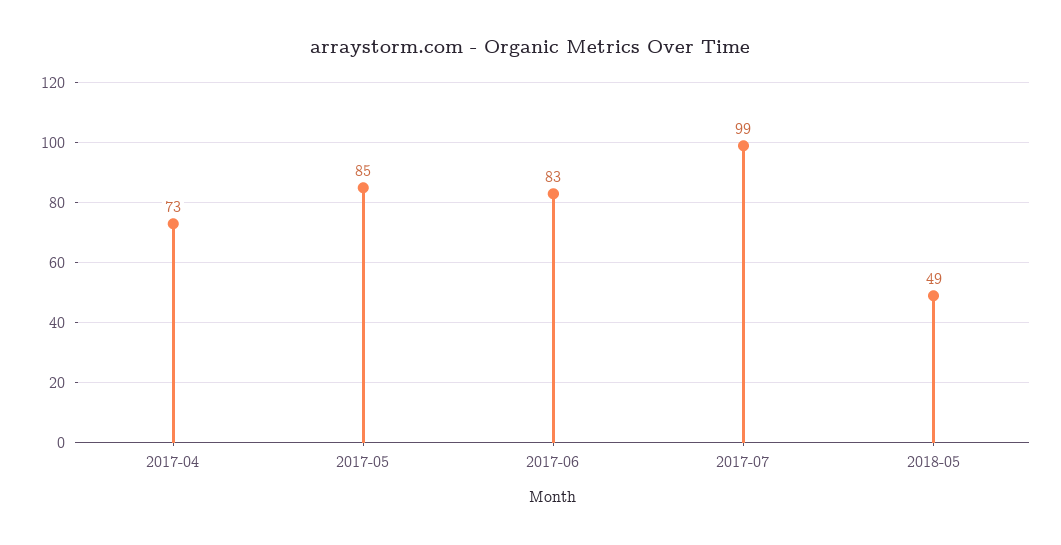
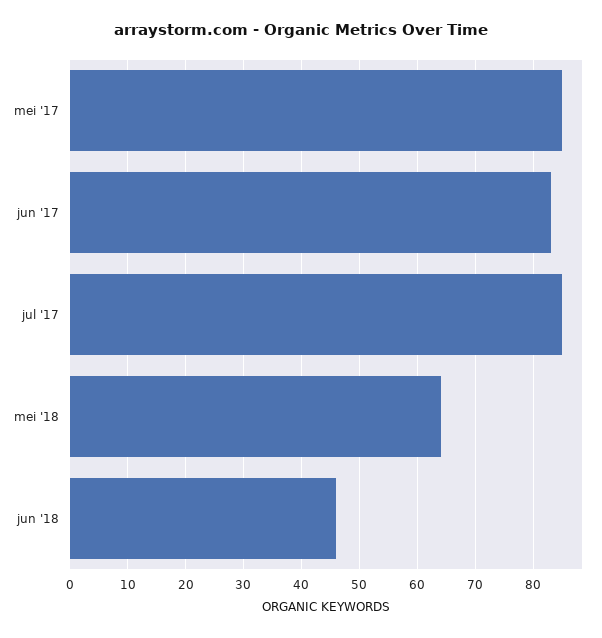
2017-04: 73 -> none
2017-07: 99 -> 85
2018-05: 49 -> 65
jun '18: none -> 45

